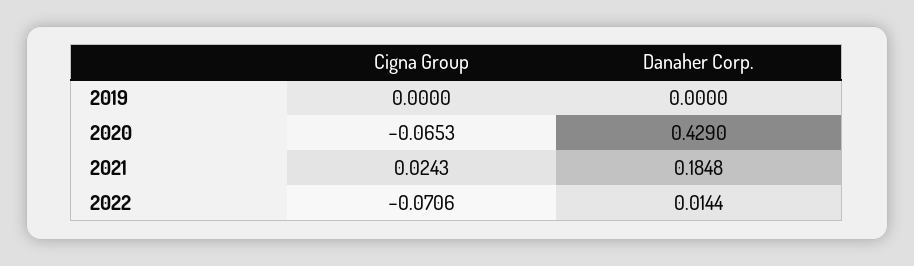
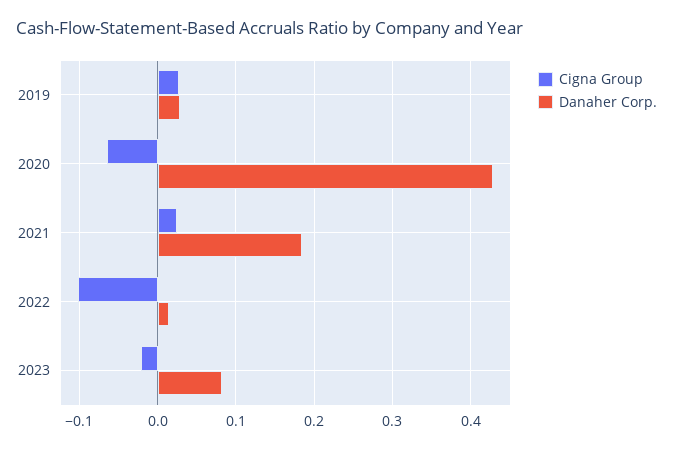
Cigna Group, 2019: 0 -> 0.03
Danaher Corp., 2019: 0 -> 0.03
Cigna Group, 2022: -0.0706 -> -0.1
Cigna Group, 2023: none -> -0.02
Danaher Corp., 2023: none -> 0.08

